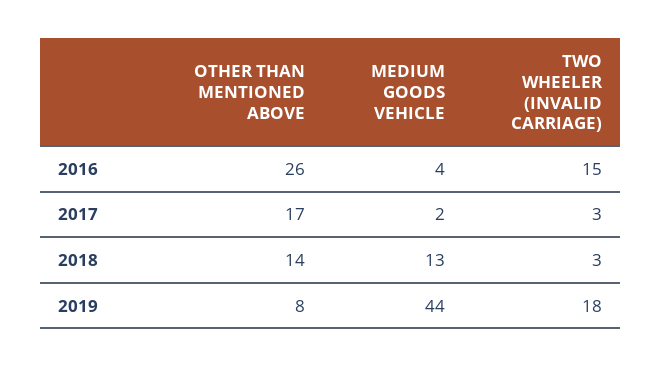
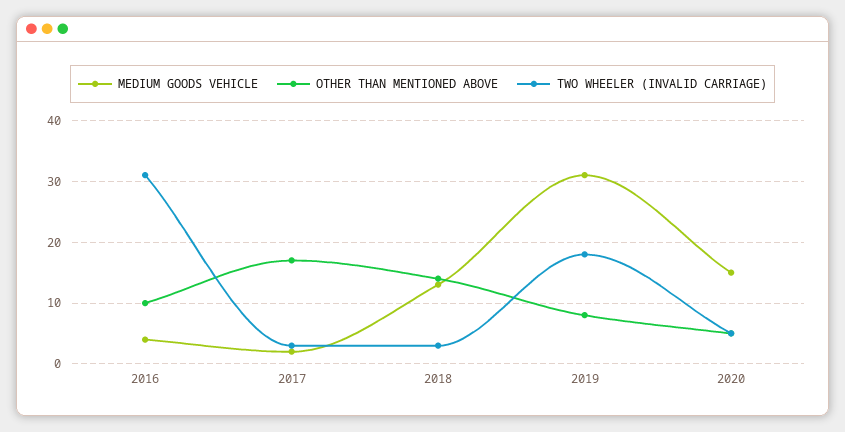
OTHER THAN MENTIONED ABOVE, 2016: 26 -> 10
TWO WHEELER (INVALID CARRIAGE), 2016: 15 -> 31
MEDIUM GOODS VEHICLE, 2019: 44 -> 31
MEDIUM GOODS VEHICLE, 2020: none -> 15
OTHER THAN MENTIONED ABOVE, 2020: none -> 5
TWO WHEELER (INVALID CARRIAGE), 2020: none -> 5

